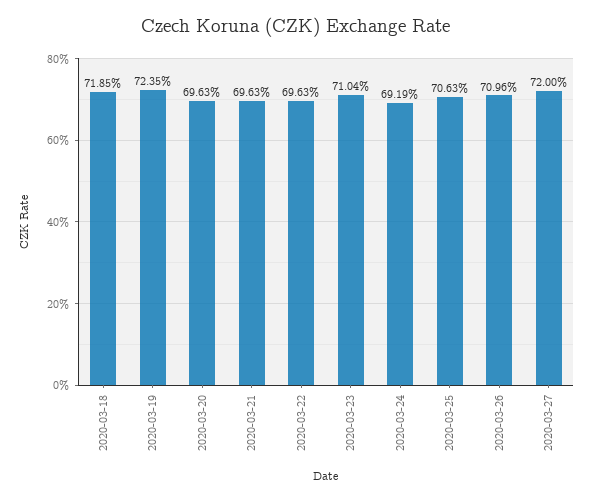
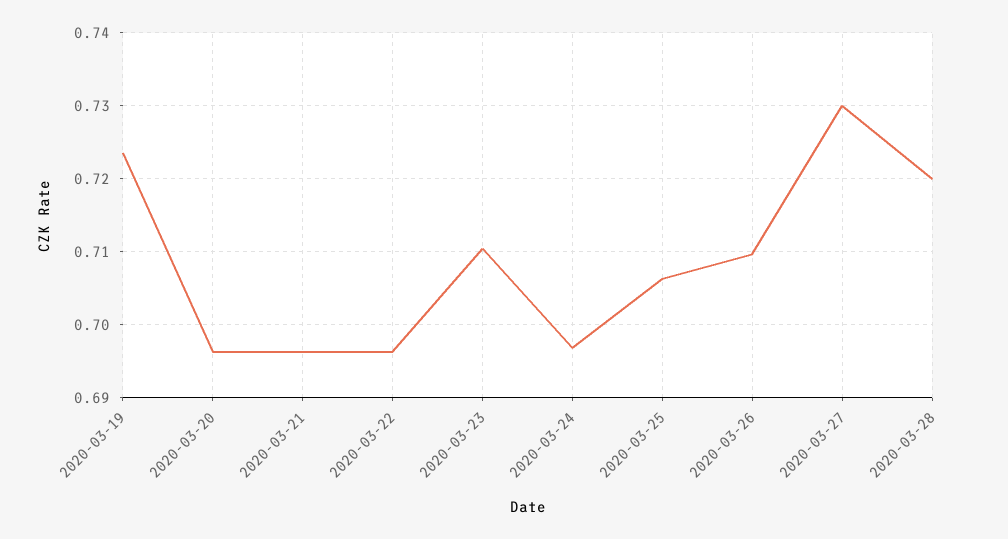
2020-03-18: 0.7185 -> none
2020-03-24: 0.6919 -> 0.697
2020-03-27: 0.72 -> 0.73
2020-03-28: none -> 0.72

